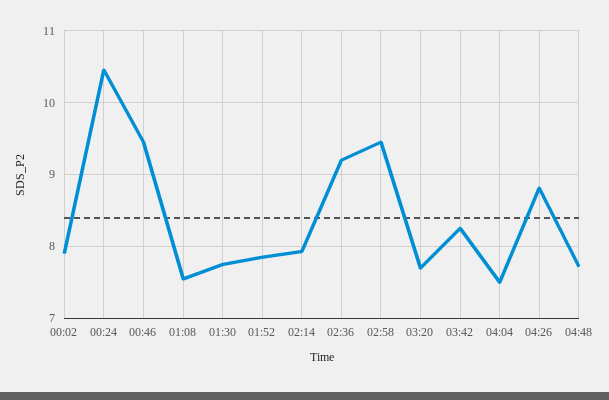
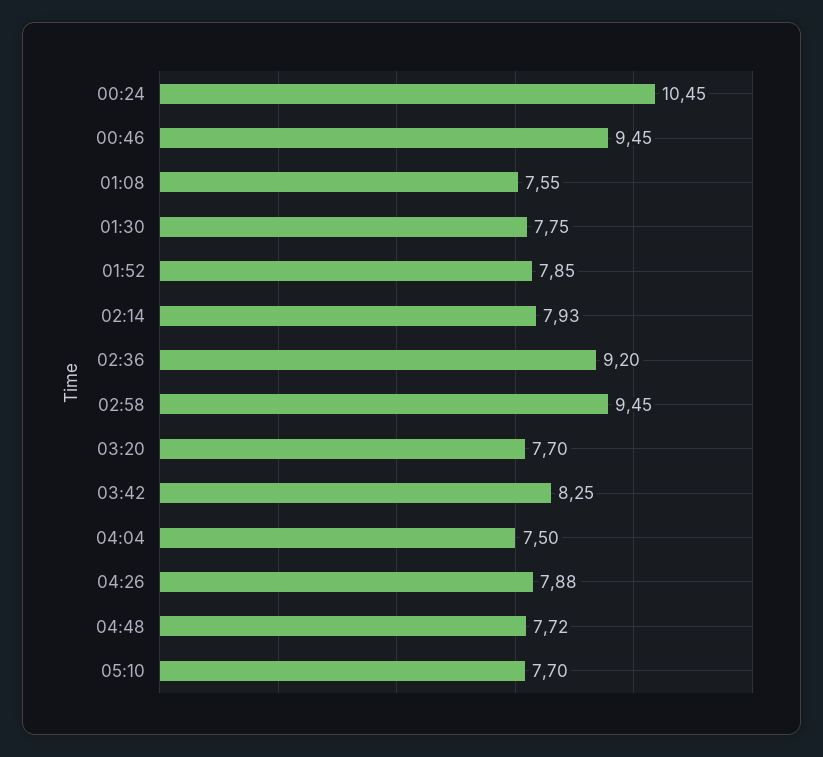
00:02: 7.9 -> none
04:26: 8.8 -> 7.88
05:10: none -> 7.7

